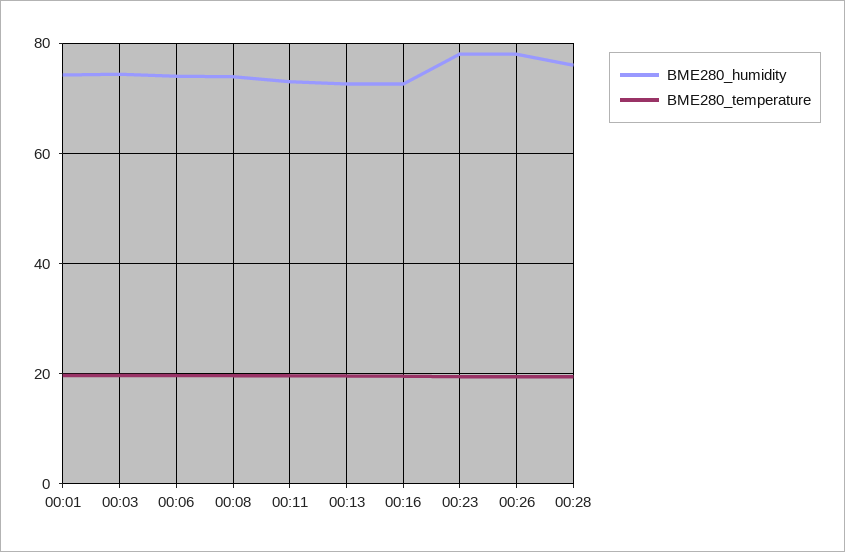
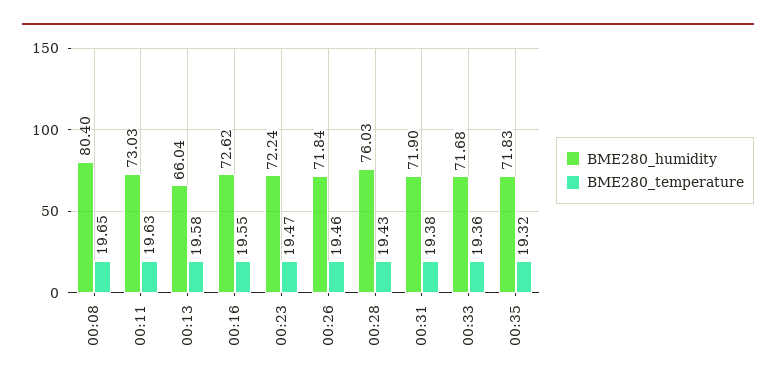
BME280_humidity, 00:01: 74 -> none
BME280_temperature, 00:01: 20 -> none
BME280_humidity, 00:03: 74 -> none
BME280_temperature, 00:03: 20 -> none
BME280_humidity, 00:06: 74 -> none
BME280_temperature, 00:06: 20 -> none
BME280_humidity, 00:08: 74 -> 80.4
BME280_humidity, 00:13: 72 -> 66.04
BME280_humidity, 00:23: 78 -> 72.24
BME280_humidity, 00:26: 78 -> 71.84
BME280_humidity, 00:31: none -> 71.9
BME280_temperature, 00:31: none -> 19.38
BME280_humidity, 00:33: none -> 71.68
BME280_temperature, 00:33: none -> 19.36
BME280_humidity, 00:35: none -> 71.83
BME280_temperature, 00:35: none -> 19.32

